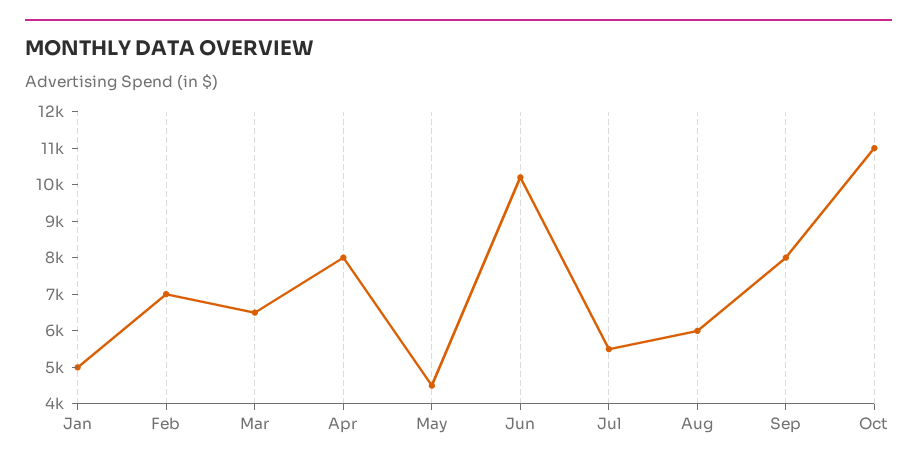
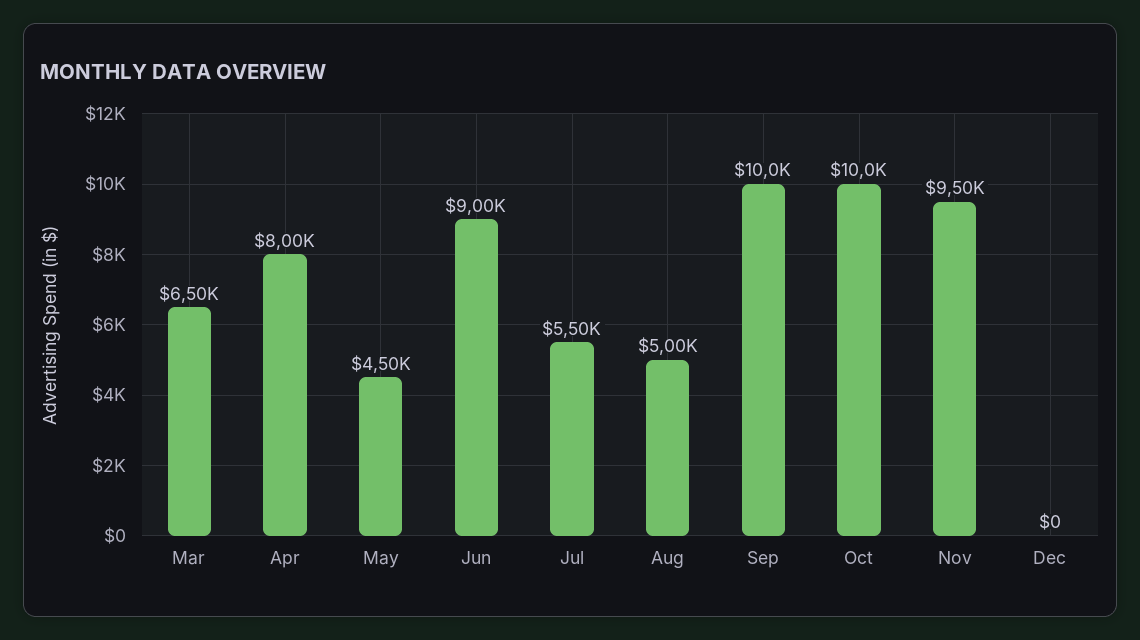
Jan: 5000 -> none
Feb: 7000 -> none
Jun: 10250 -> 9000
Aug: 6000 -> 5000
Sep: 8000 -> 10000
Oct: 11000 -> 10000
Nov: none -> 9500
Dec: none -> 0

